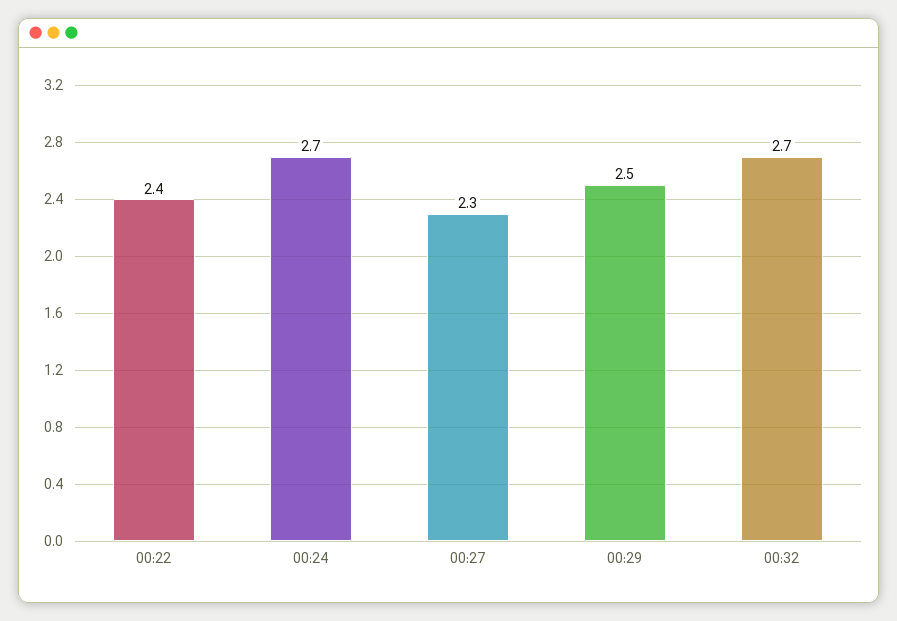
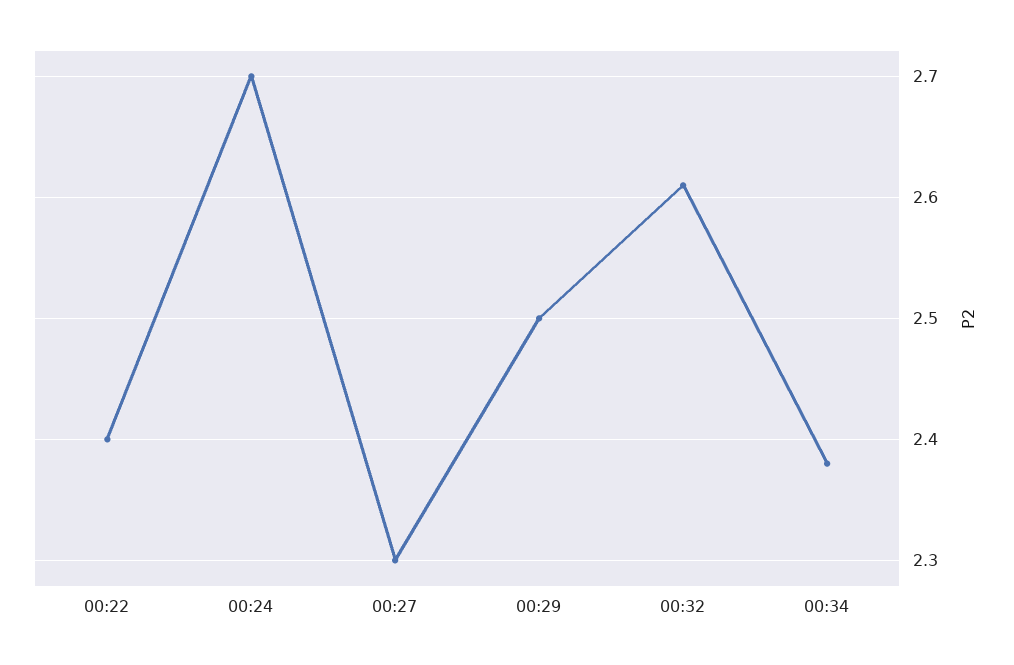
00:32: 2.7 -> 2.61
00:34: none -> 2.38

